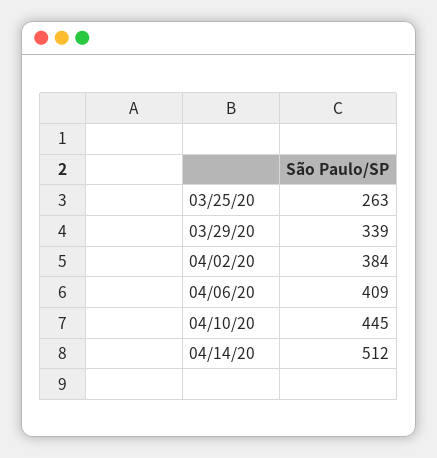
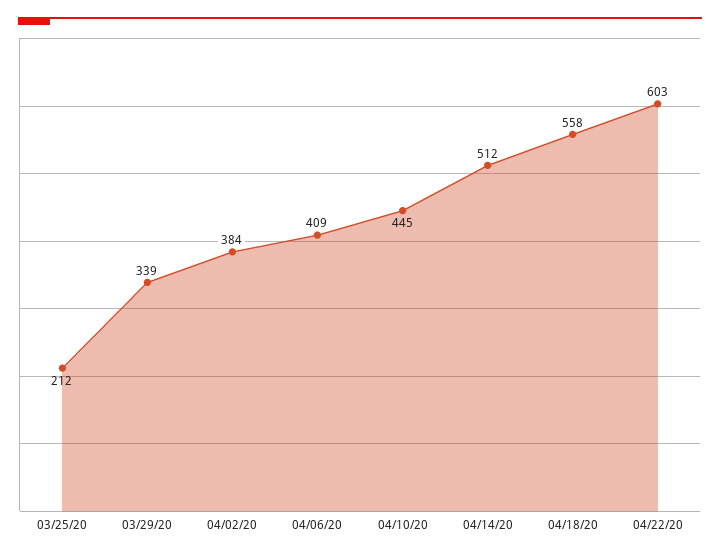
03/25/20: 263 -> 212
04/18/20: none -> 558
04/22/20: none -> 603

